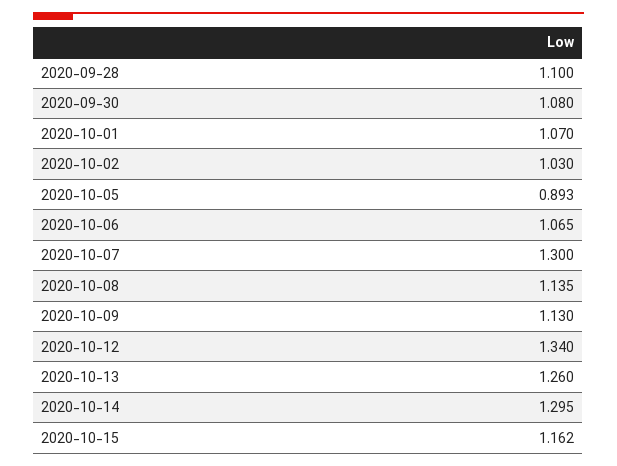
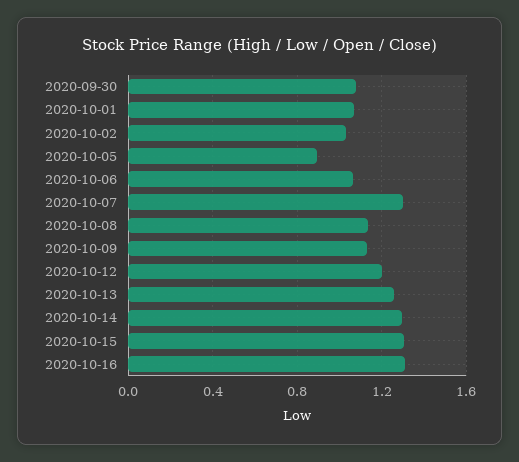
2020-09-28: 1.1 -> none
2020-10-12: 1.34 -> 1.2
2020-10-15: 1.162 -> 1.3
2020-10-16: none -> 1.3

